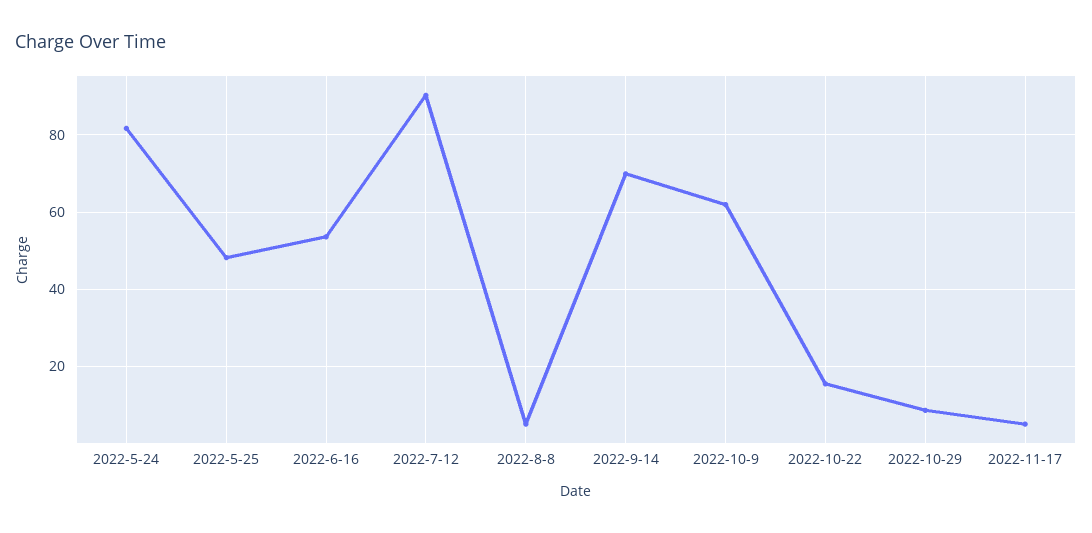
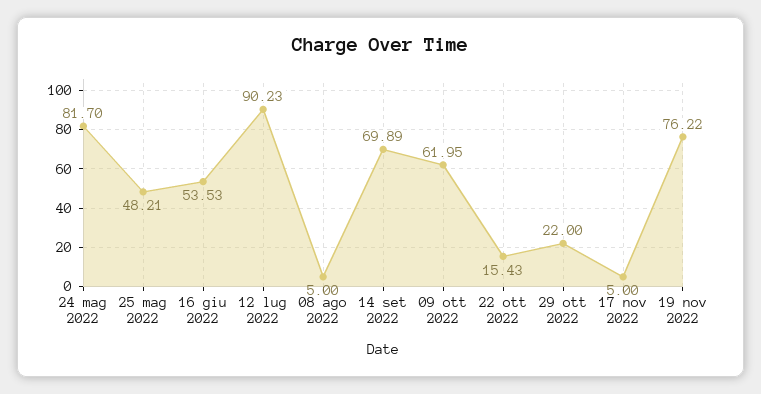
2022-10-29: 8 -> 22
19 nov 2022: none -> 76.22

